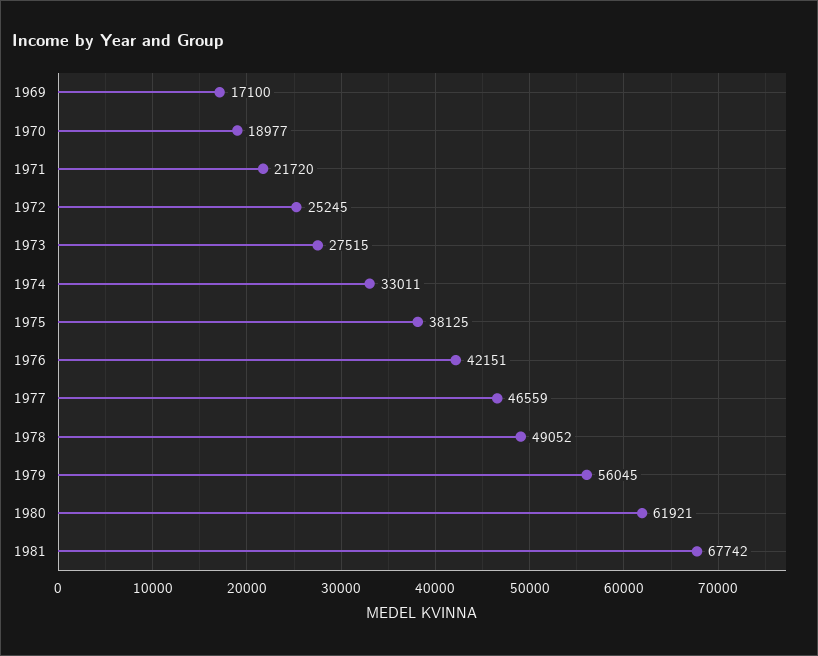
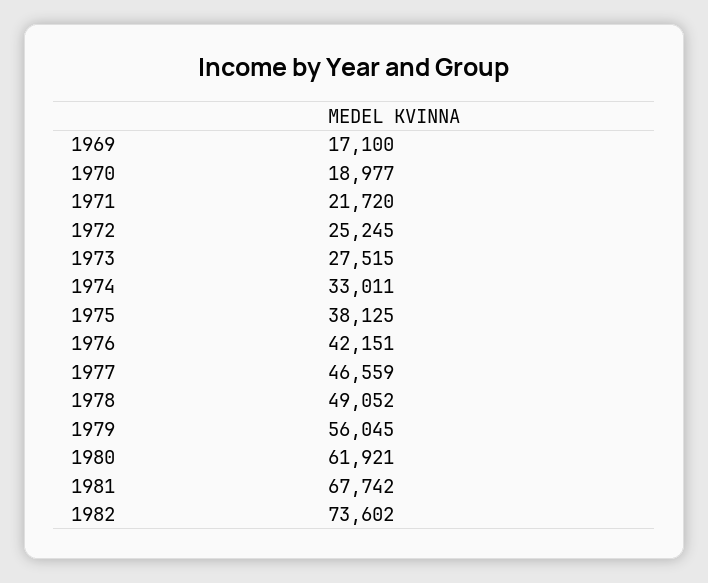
1982: none -> 73602

